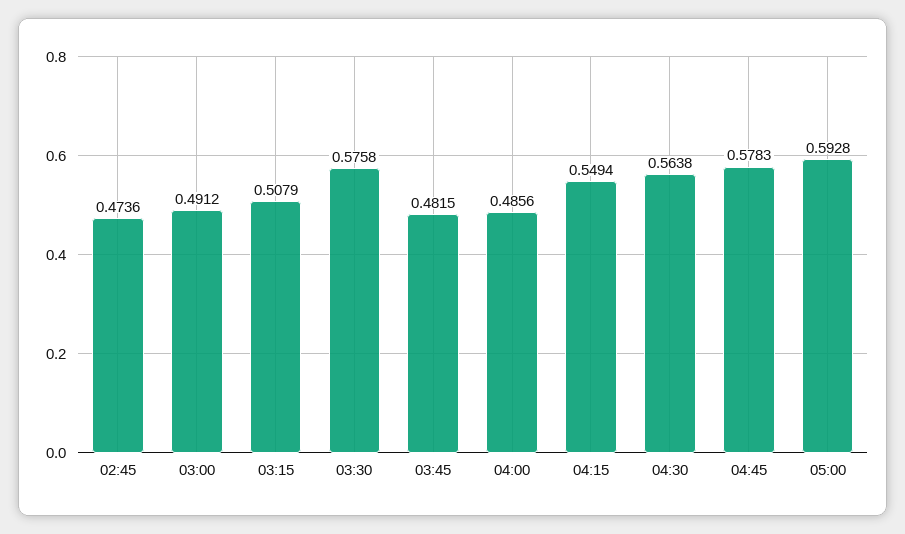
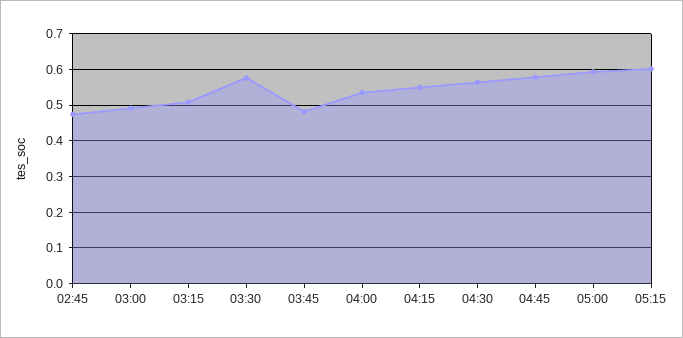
04:00: 0.4856 -> 0.54
05:15: none -> 0.6

